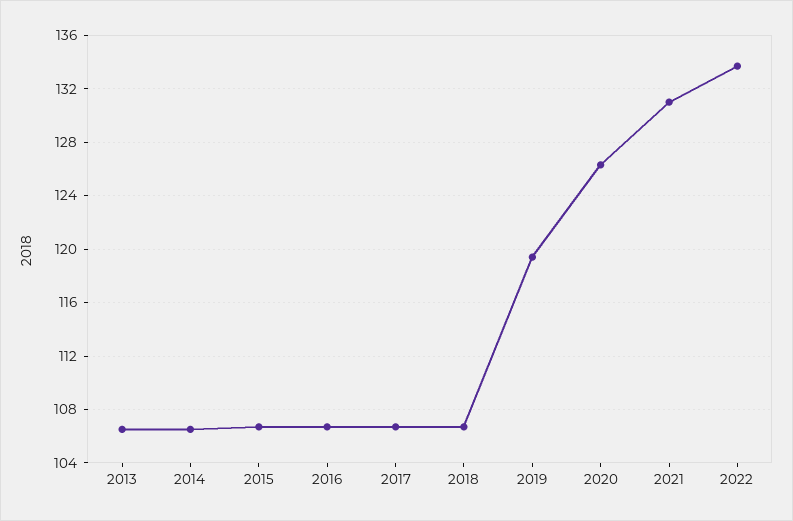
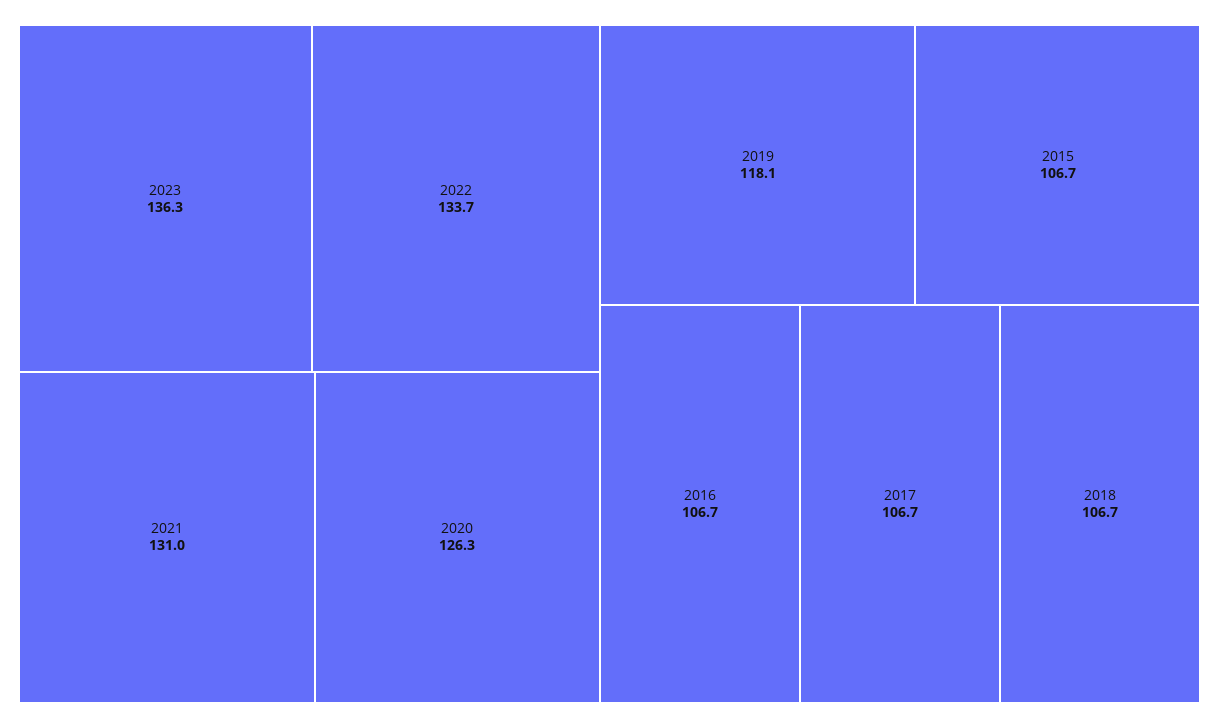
2013: 106.5 -> none
2014: 106.5 -> none
2019: 119.5 -> 118.1
2023: none -> 136.3

